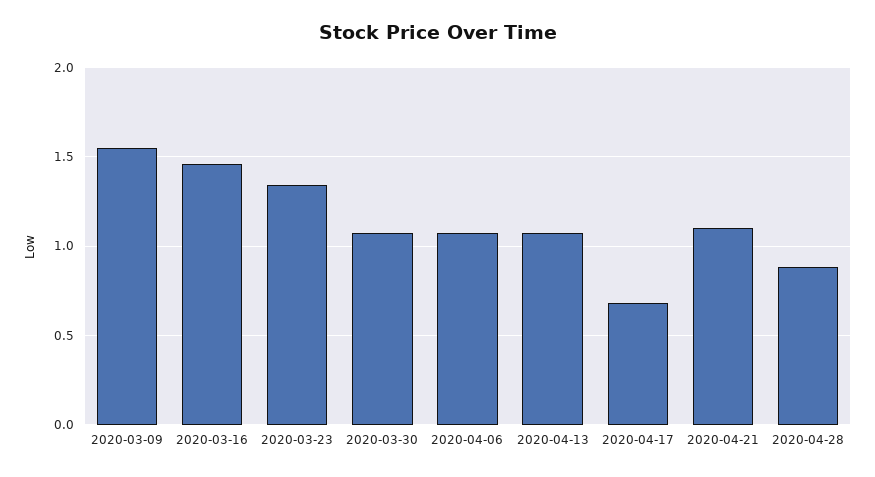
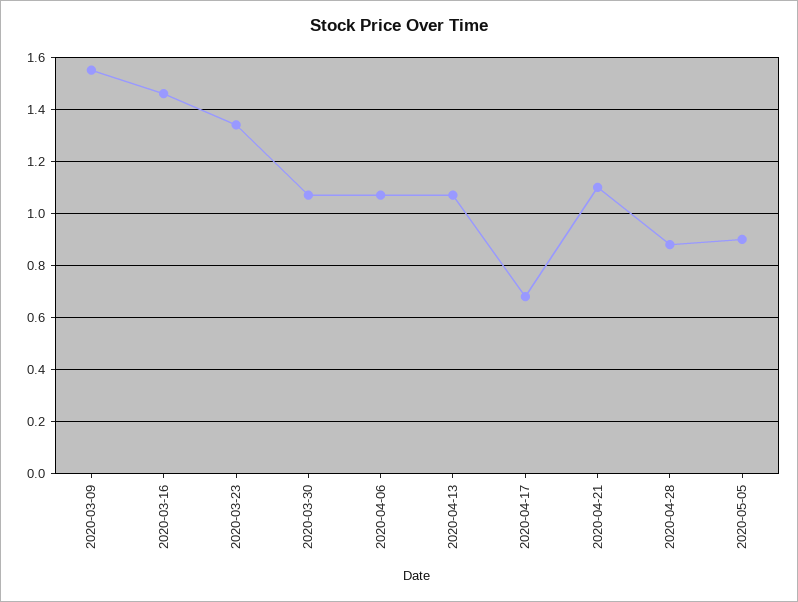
2020-05-05: none -> 0.9

